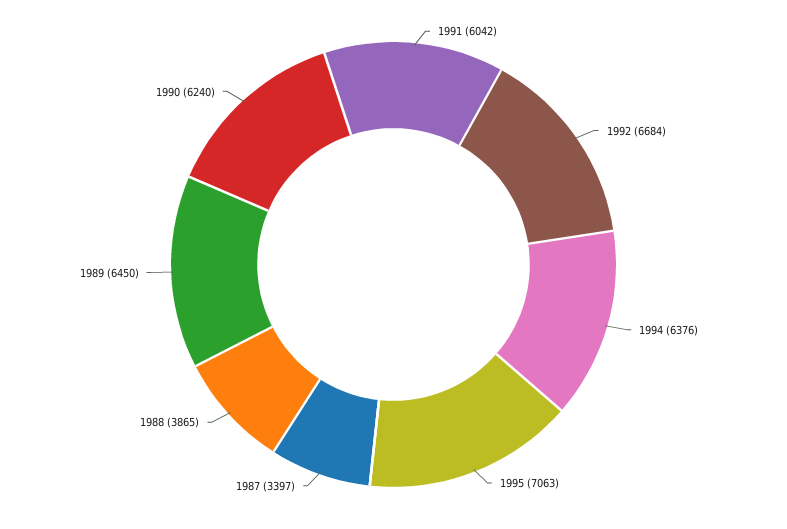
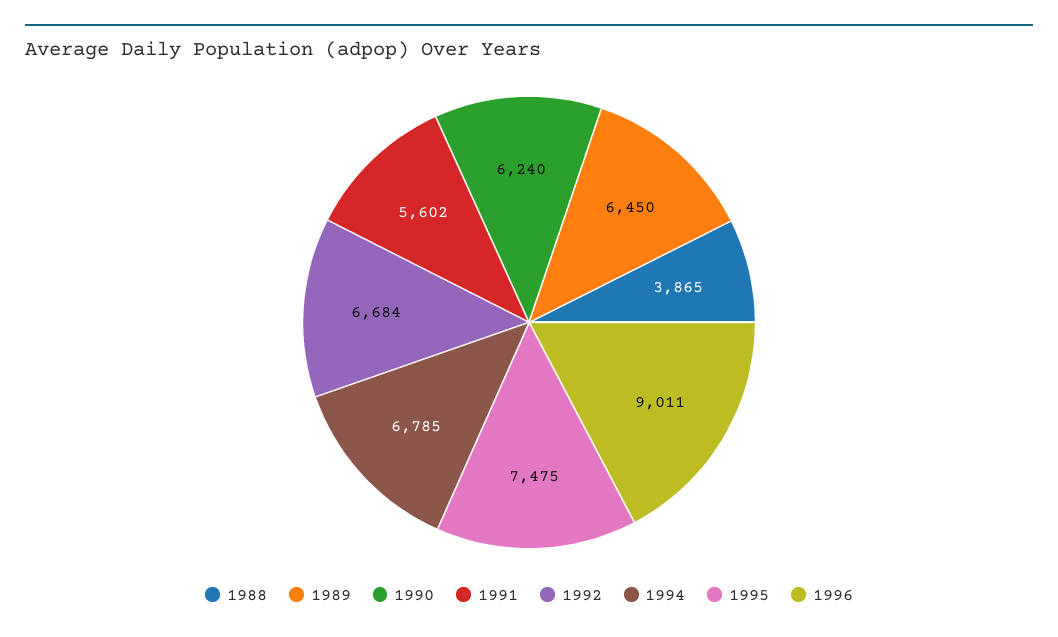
1991: 6042 -> 5602
1994: 6376 -> 6785
1995: 7063 -> 7475
1987: 3397 -> none
1996: none -> 9011

